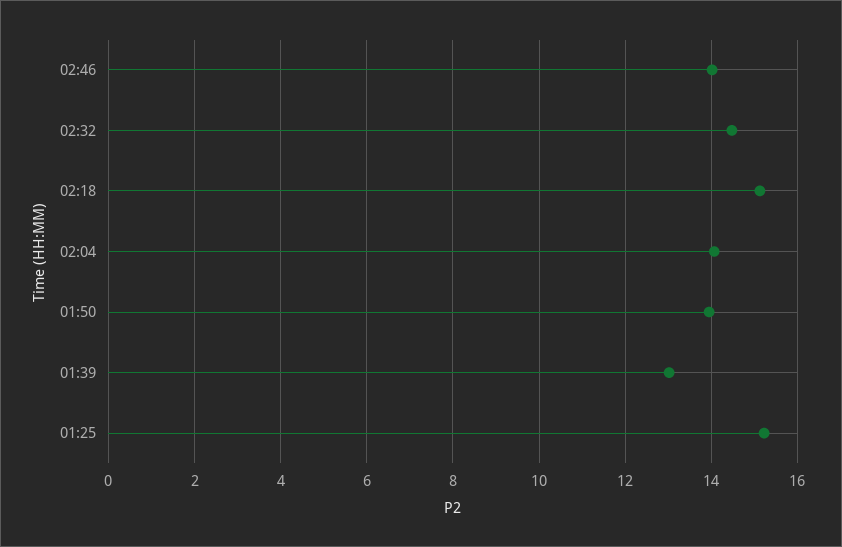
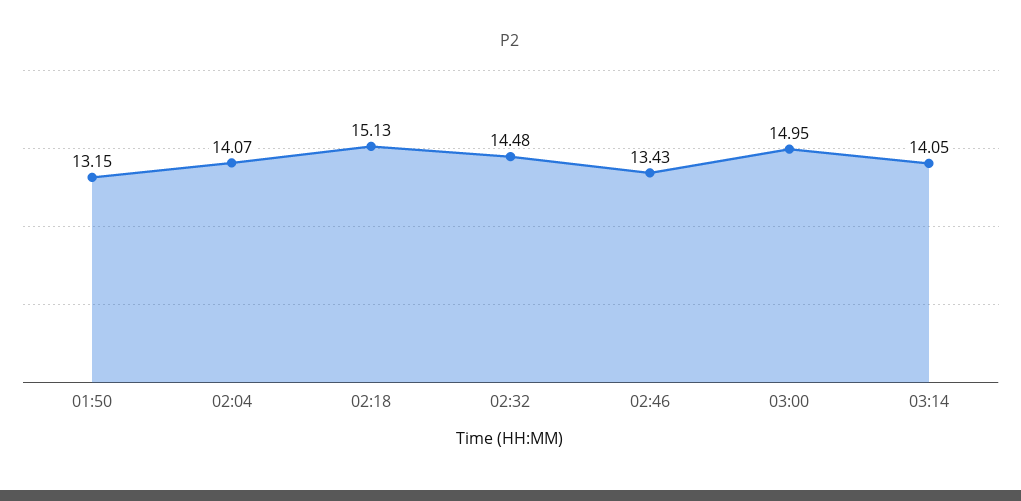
02:46: 14 -> 13.43
01:50: 14 -> 13.15
01:39: 13 -> none
01:25: 15.2 -> none
03:00: none -> 14.95
03:14: none -> 14.05

